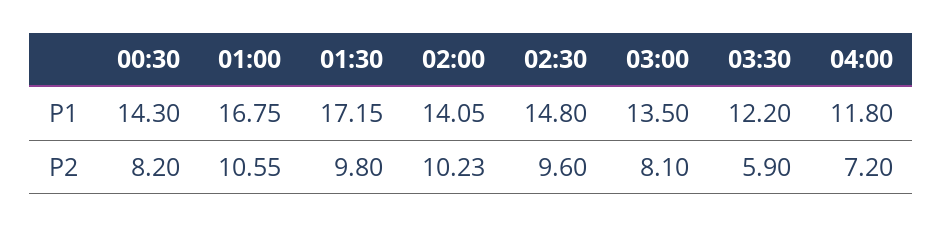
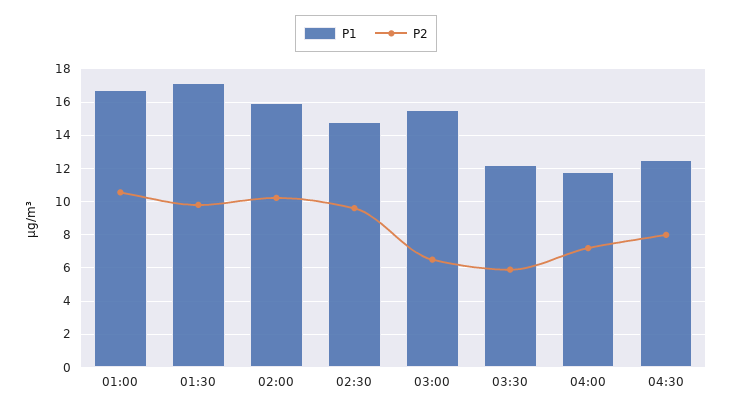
P1, 00:30: 14.3 -> none
P1, 02:00: 14.05 -> 16
P1, 03:00: 13.5 -> 15.5
P2, 00:30: 8.2 -> none
P2, 03:00: 8.1 -> 6.5
P1, 04:30: none -> 12.5
P2, 04:30: none -> 8

